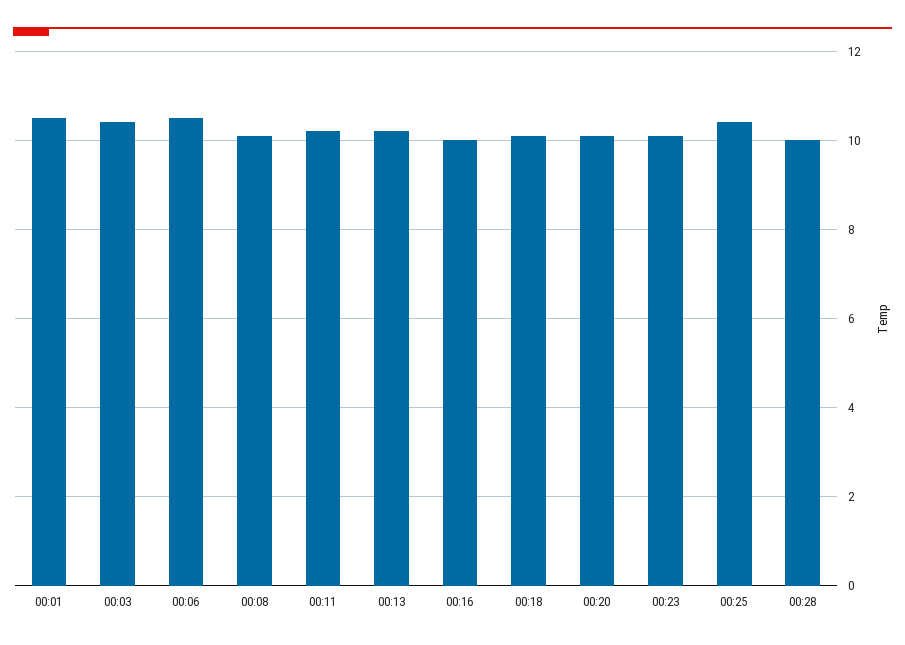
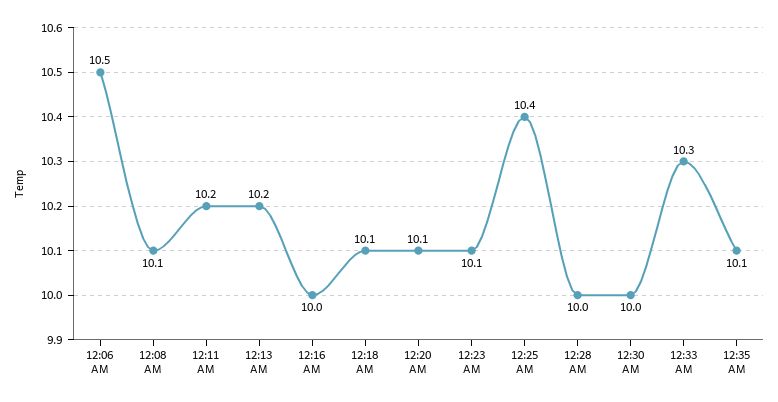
00:01: 10.5 -> none
00:03: 10.5 -> none
12:30 AM: none -> 10
12:33 AM: none -> 10.3
12:35 AM: none -> 10.1

